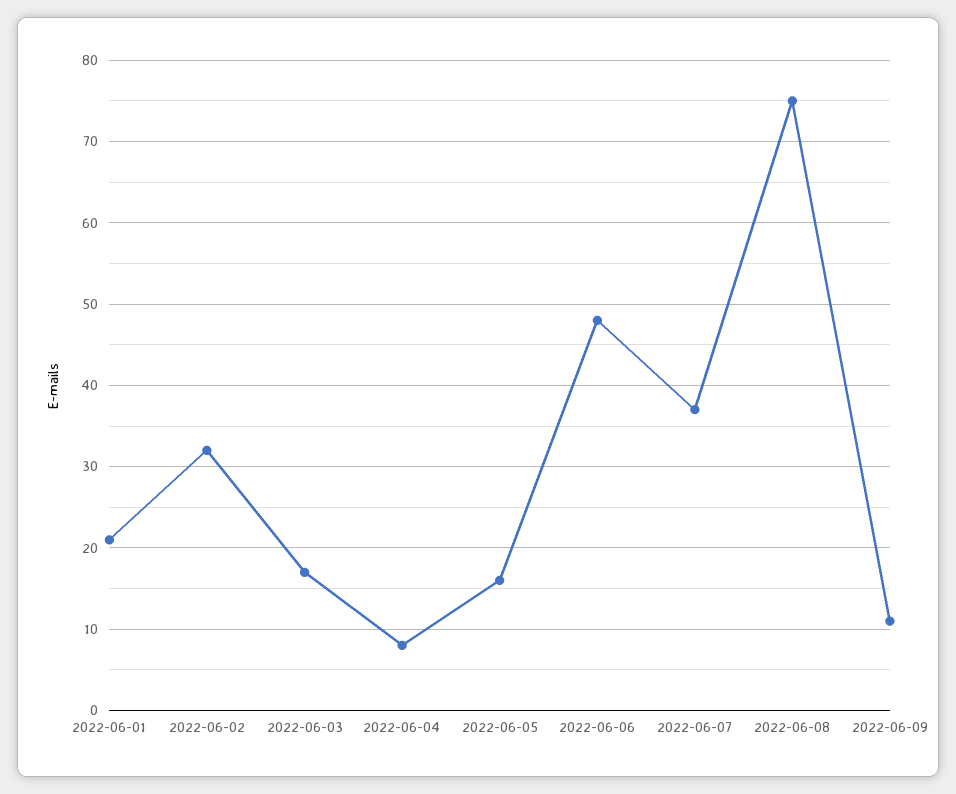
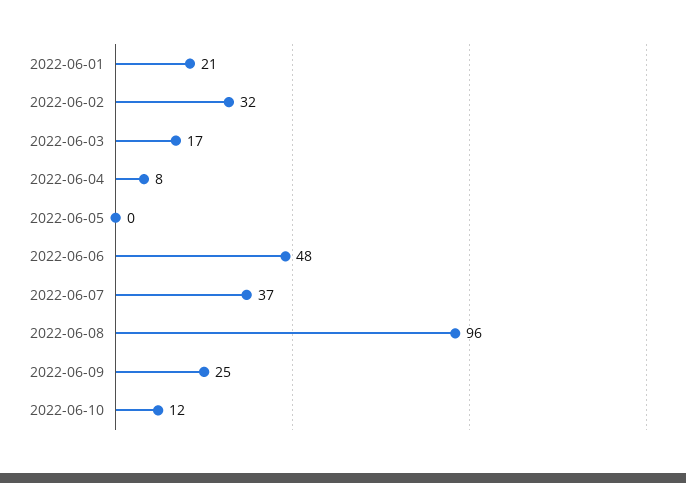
2022-06-05: 16 -> 0
2022-06-08: 75 -> 96
2022-06-09: 11 -> 25
2022-06-10: none -> 12

